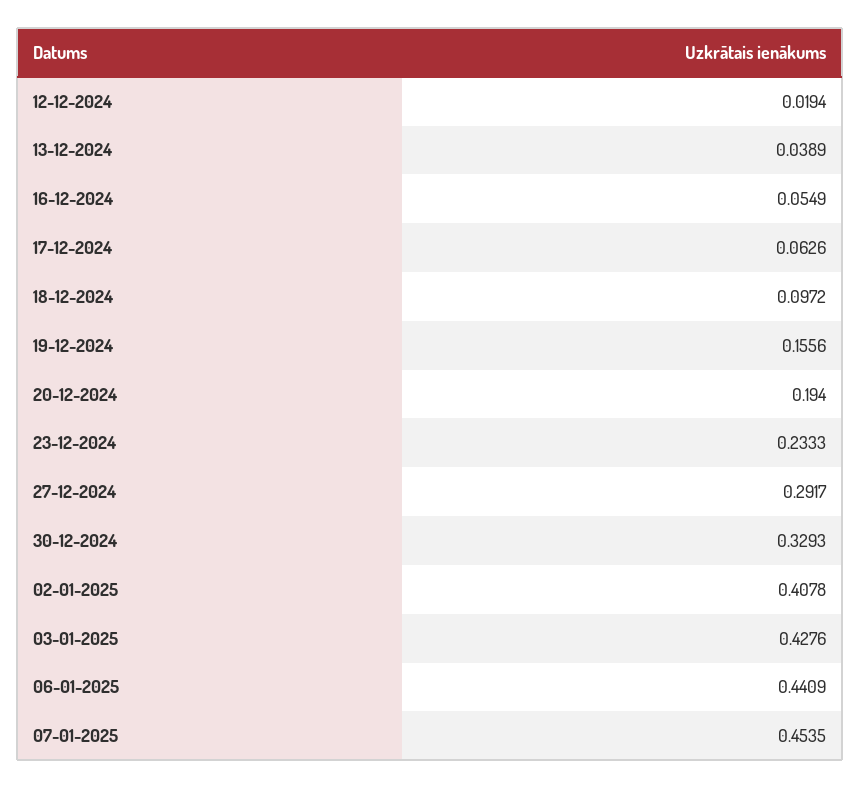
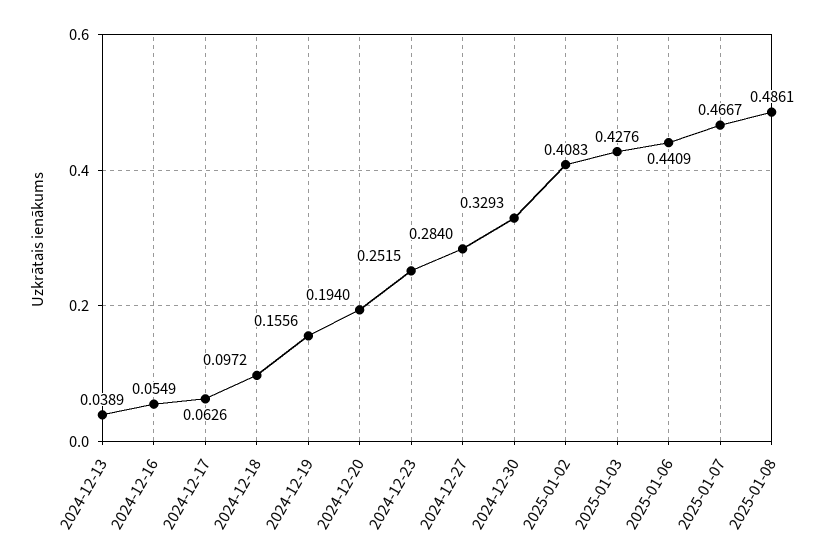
12-12-2024: 0.0194 -> none
23-12-2024: 0.2333 -> 0.2515
27-12-2024: 0.2917 -> 0.284
02-01-2025: 0.4078 -> 0.4083
07-01-2025: 0.4535 -> 0.4667
2025-01-08: none -> 0.4861

